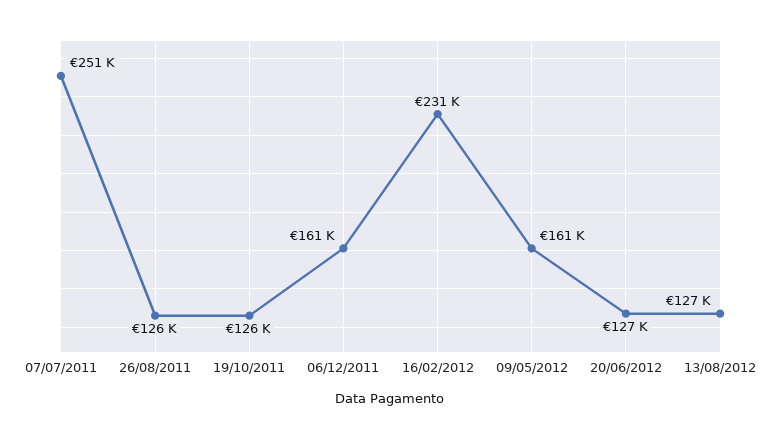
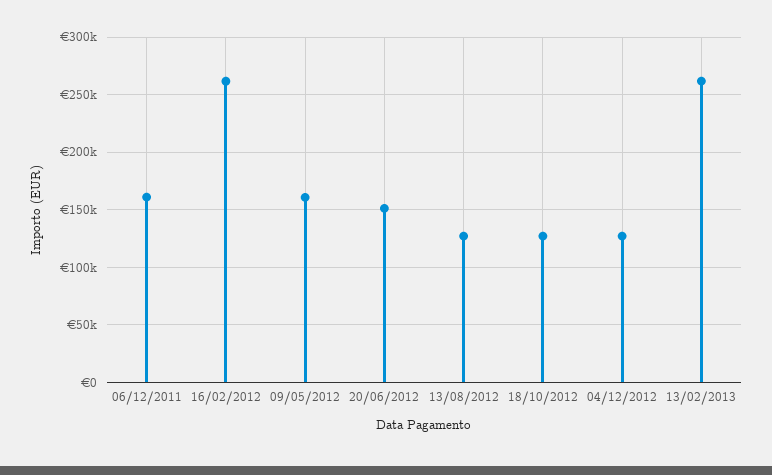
07/07/2011: 251000 -> none
26/08/2011: 126000 -> none
19/10/2011: 126000 -> none
16/02/2012: 231000 -> 260000
20/06/2012: 127000 -> 150000
18/10/2012: none -> 130000
04/12/2012: none -> 130000
13/02/2013: none -> 260000

